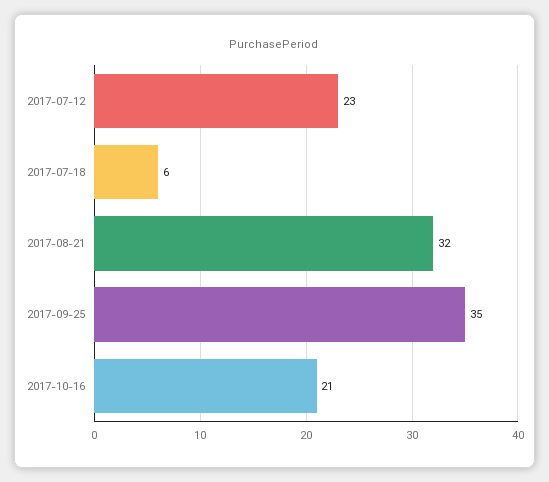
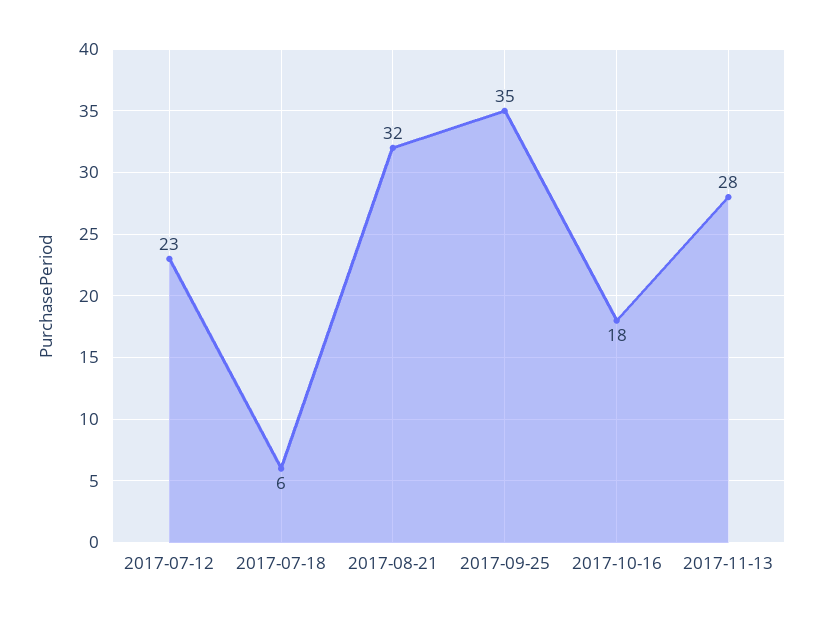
2017-10-16: 21 -> 18
2017-11-13: none -> 28

